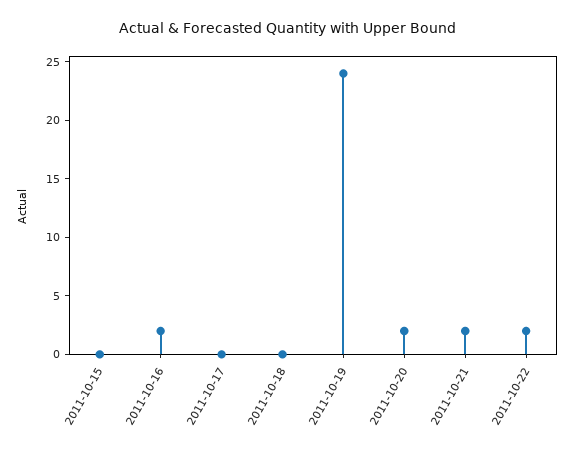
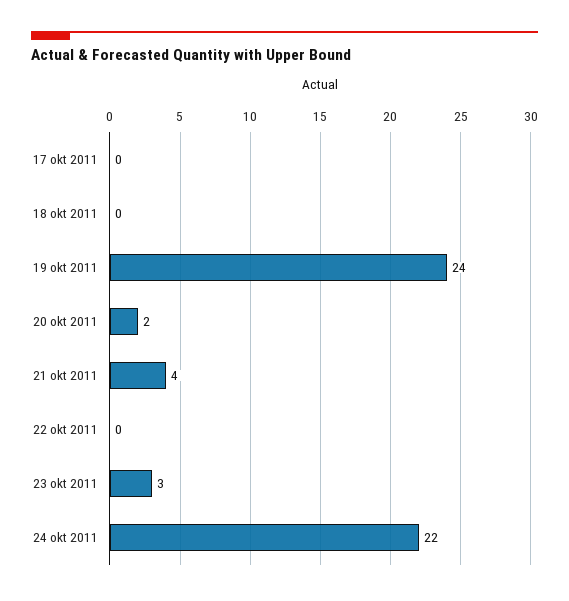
2011-10-15: 0 -> none
2011-10-16: 2 -> none
2011-10-21: 2 -> 4
2011-10-22: 2 -> 0
23 okt 2011: none -> 3
24 okt 2011: none -> 22

